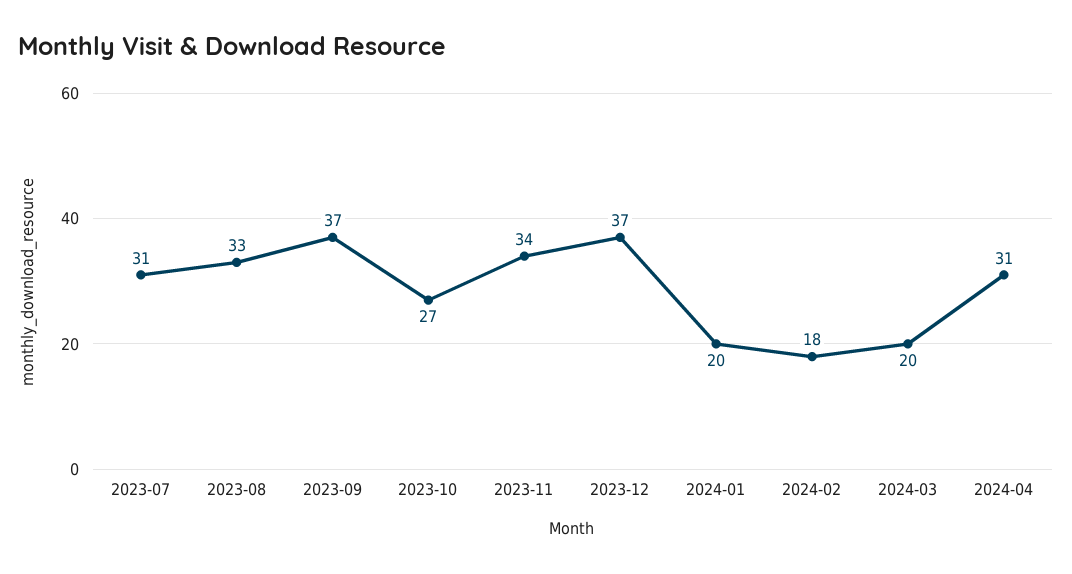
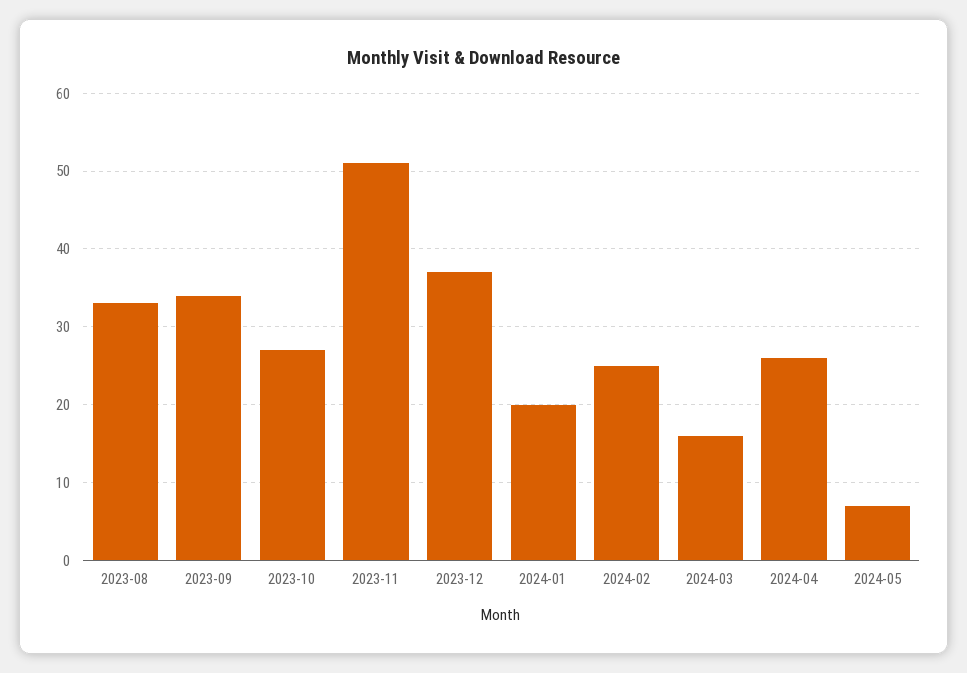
2023-07: 31 -> none
2023-09: 37 -> 34
2023-11: 34 -> 51
2024-02: 18 -> 25
2024-03: 20 -> 16
2024-04: 31 -> 26
2024-05: none -> 7

